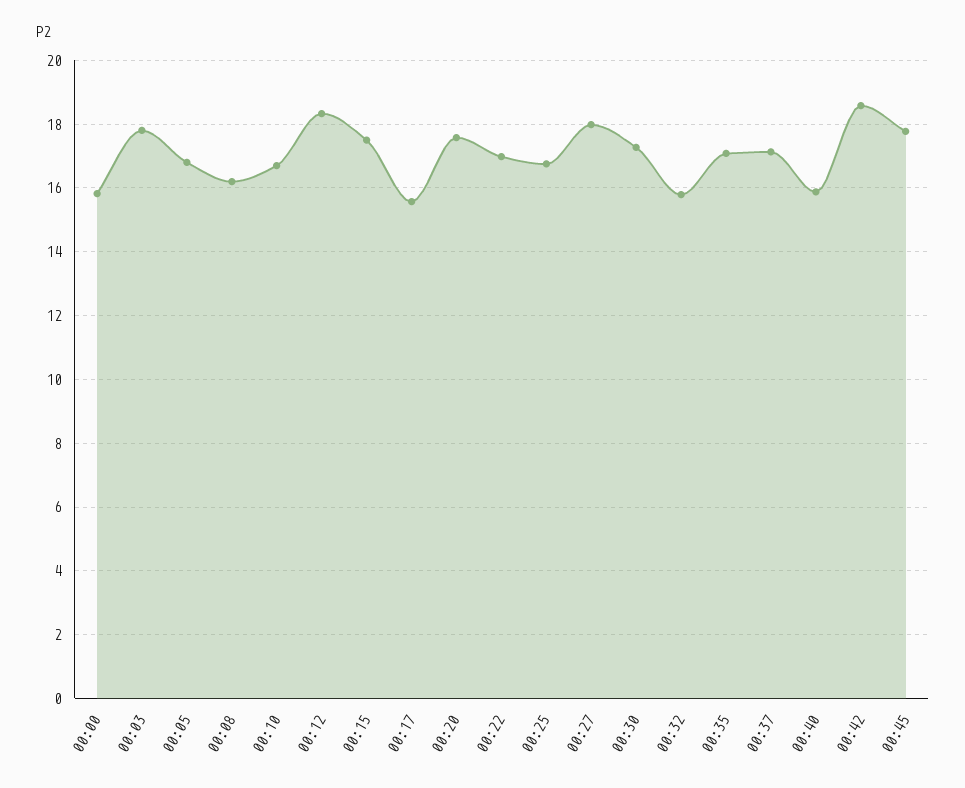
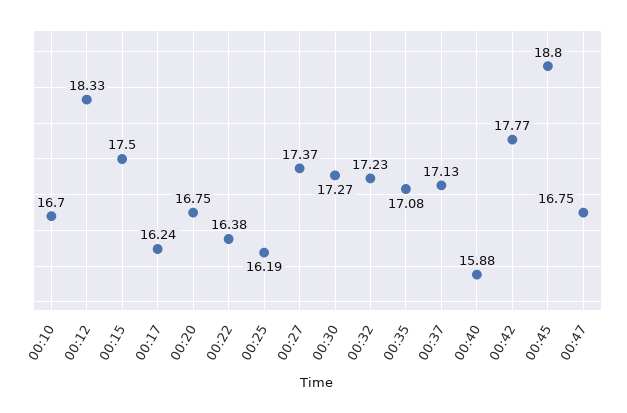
00:00: 15.8 -> none
00:03: 17.8 -> none
00:05: 16.8 -> none
00:08: 16.2 -> none
00:17: 15.6 -> 16.24
00:20: 17.6 -> 16.75
00:22: 17 -> 16.38
00:25: 16.8 -> 16.19
00:27: 18 -> 17.37
00:32: 15.8 -> 17.23
00:42: 18.6 -> 17.77
00:45: 17.8 -> 18.8
00:47: none -> 16.75

